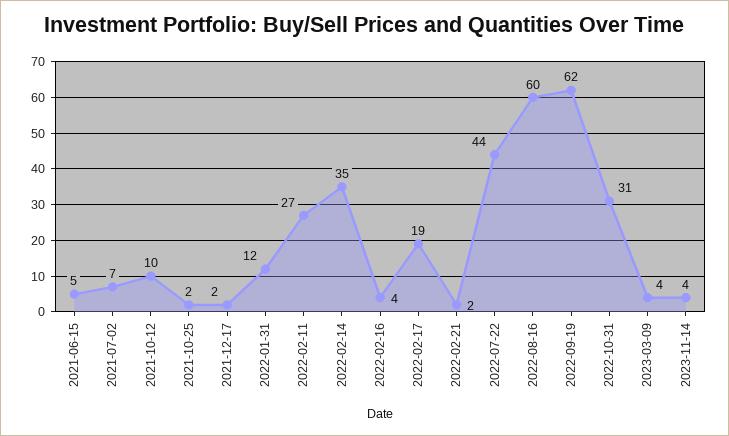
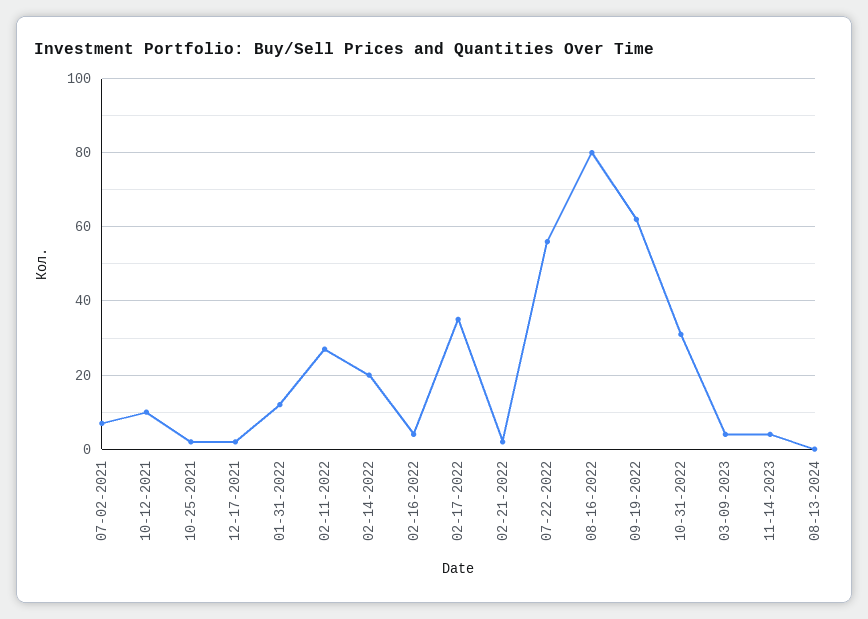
2021-06-15: 5 -> none
2022-02-14: 35 -> 20
2022-02-17: 19 -> 35
2022-07-22: 44 -> 55
2022-08-16: 60 -> 80
08-13-2024: none -> 0

